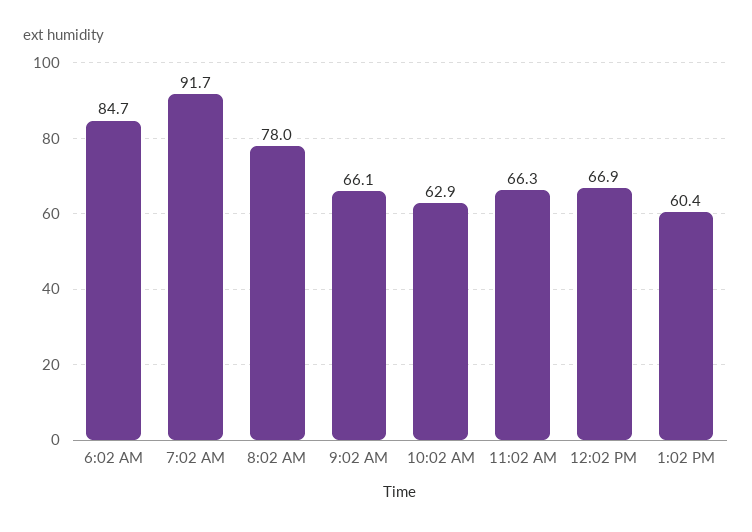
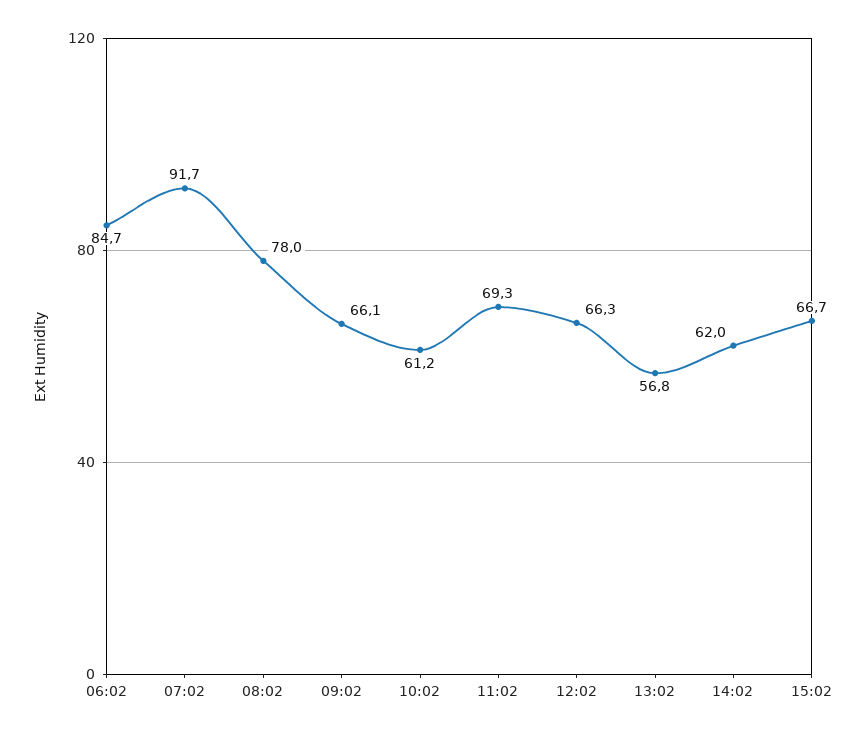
10:02 AM: 62.9 -> 61.2
11:02 AM: 66.3 -> 69.3
12:02 PM: 66.9 -> 66.3
1:02 PM: 60.4 -> 56.8
14:02: none -> 62
15:02: none -> 66.7

